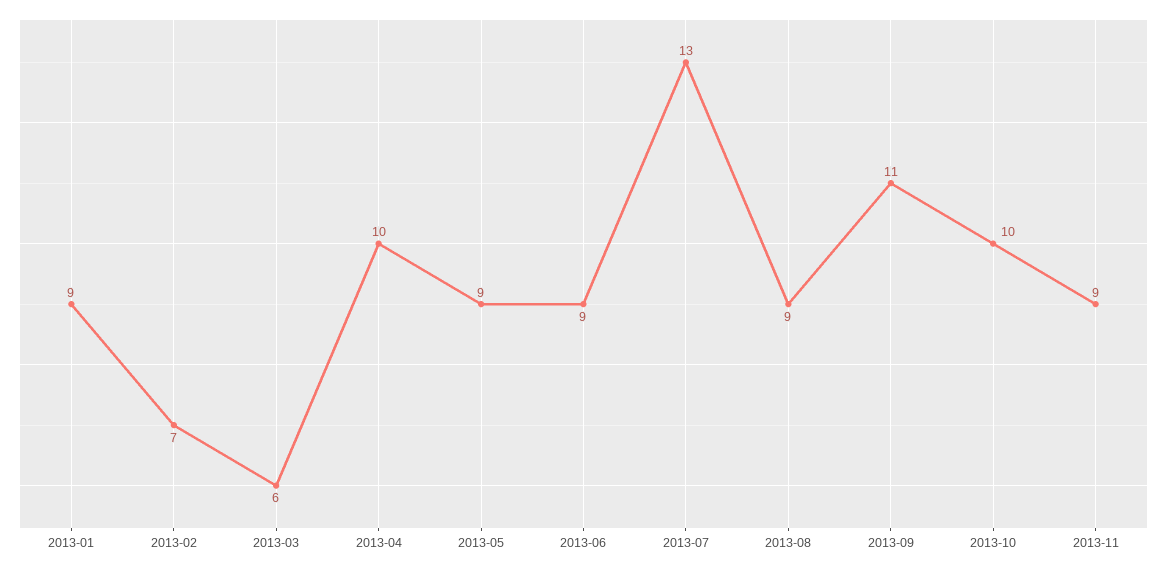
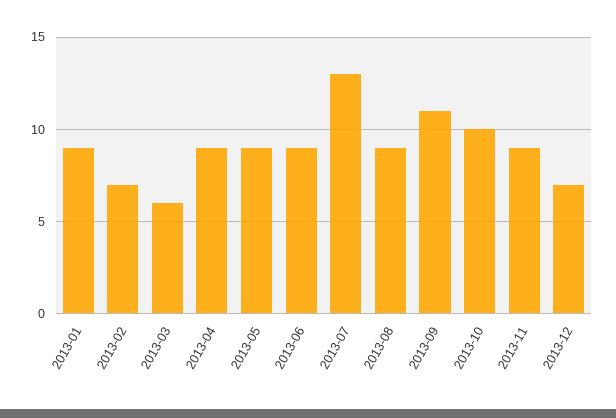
2013-04: 10 -> 9
2013-12: none -> 7

